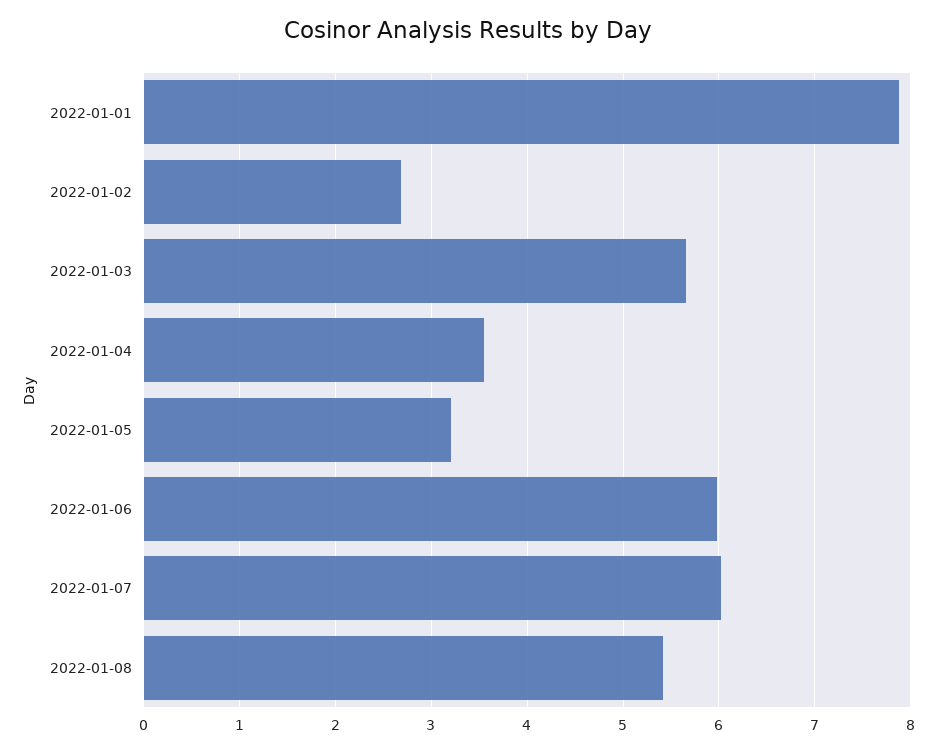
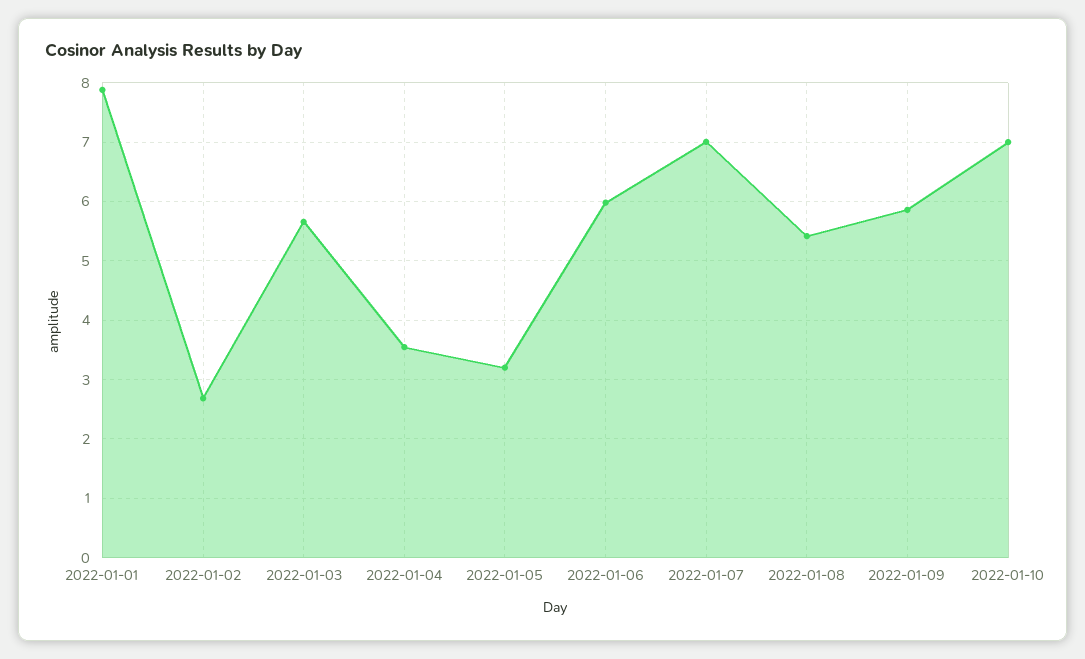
2022-01-07: 6 -> 7
2022-01-09: none -> 5.8
2022-01-10: none -> 7

